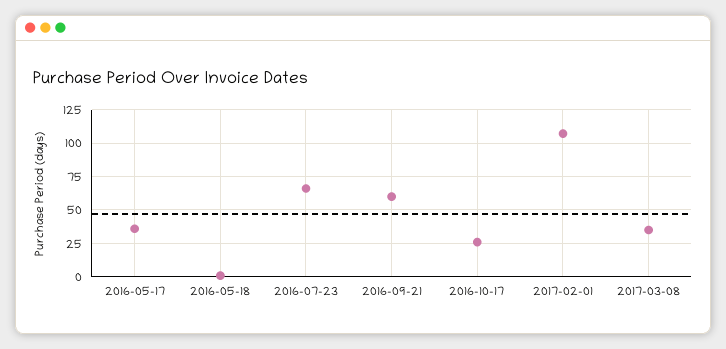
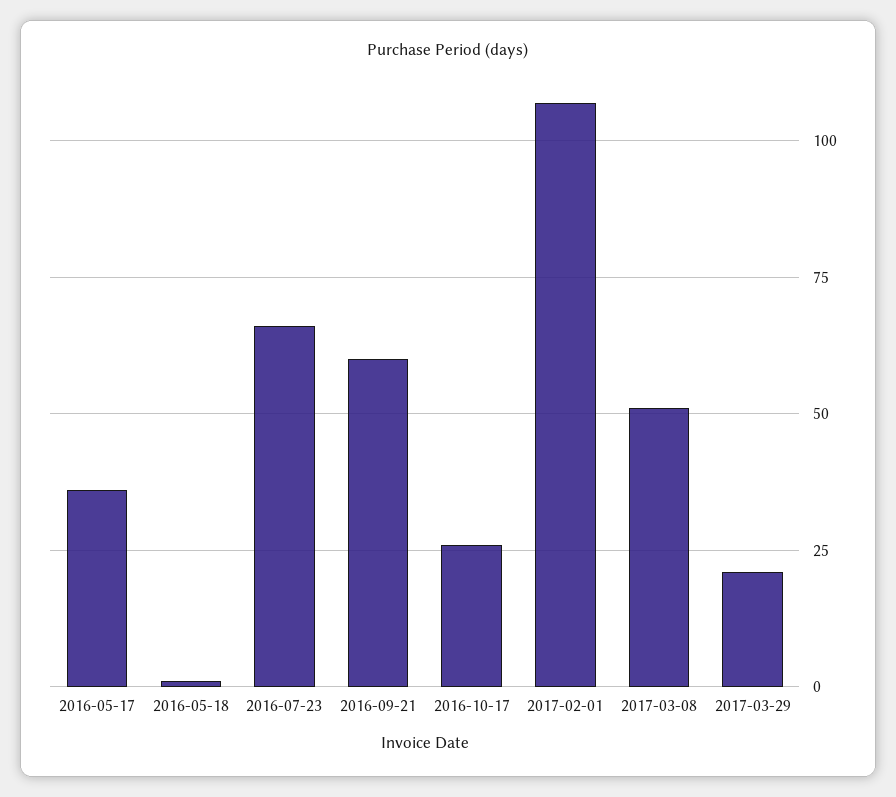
2017-03-08: 35 -> 50
2017-03-29: none -> 20

